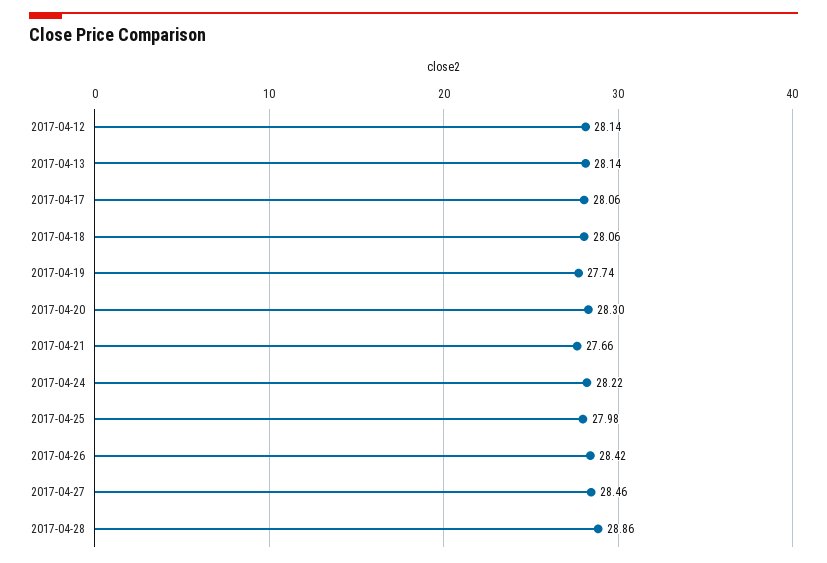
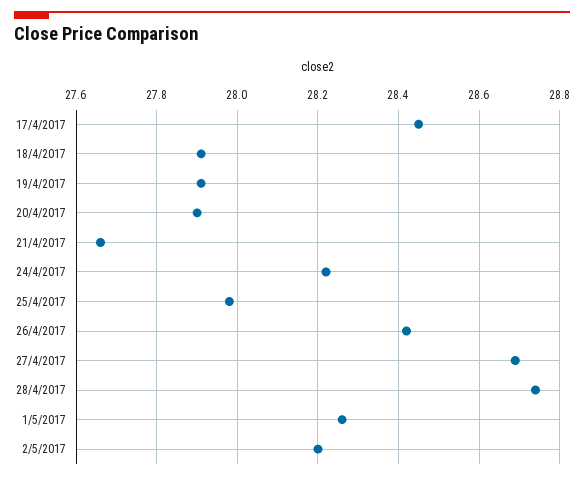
2017-04-12: 28.14 -> none
2017-04-13: 28.14 -> none
2017-04-17: 28.06 -> 28.45
2017-04-18: 28.06 -> 27.9
2017-04-19: 27.74 -> 27.9
2017-04-20: 28.3 -> 27.9
2017-04-27: 28.46 -> 28.7
2017-04-28: 28.86 -> 28.75
1/5/2017: none -> 28.25
2/5/2017: none -> 28.2

